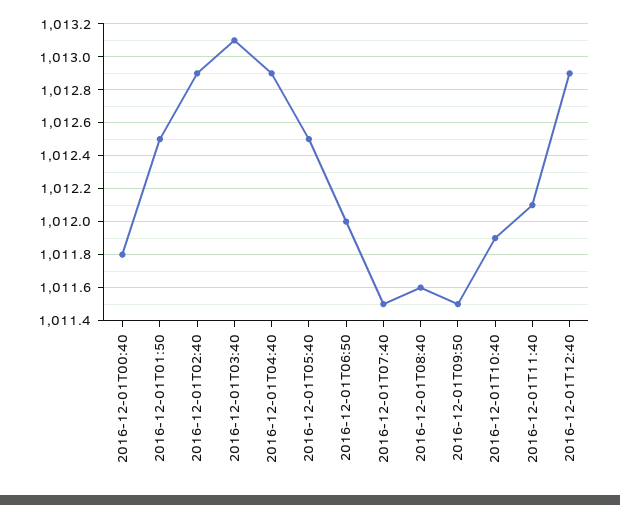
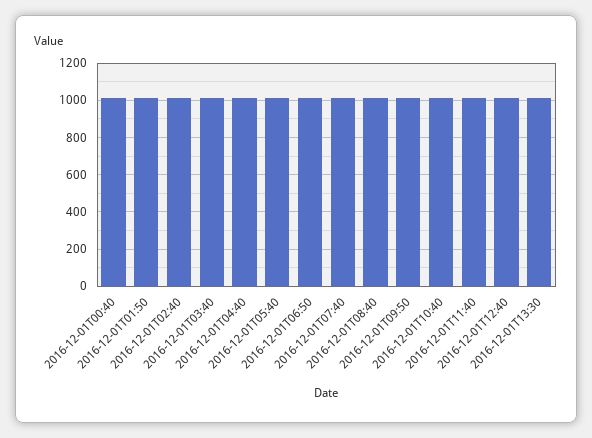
2016-12-01T13:30: none -> 1000

